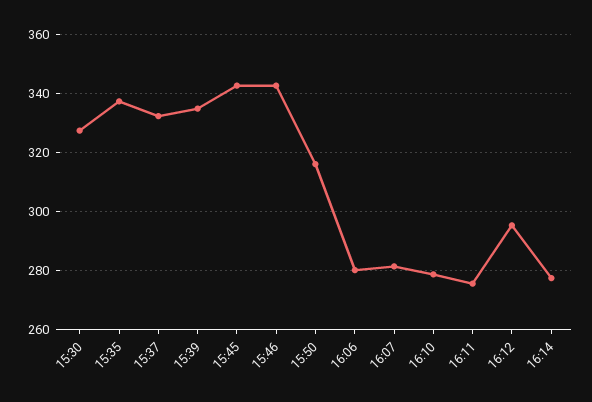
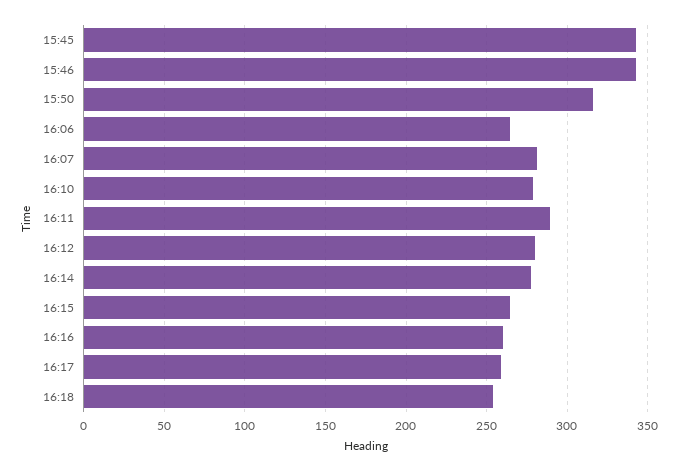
15:30: 327.5 -> none
15:35: 337.5 -> none
15:37: 332.5 -> none
15:39: 335 -> none
16:06: 280 -> 265
16:11: 275 -> 290
16:12: 295 -> 280
16:15: none -> 265
16:16: none -> 260
16:17: none -> 260
16:18: none -> 255

